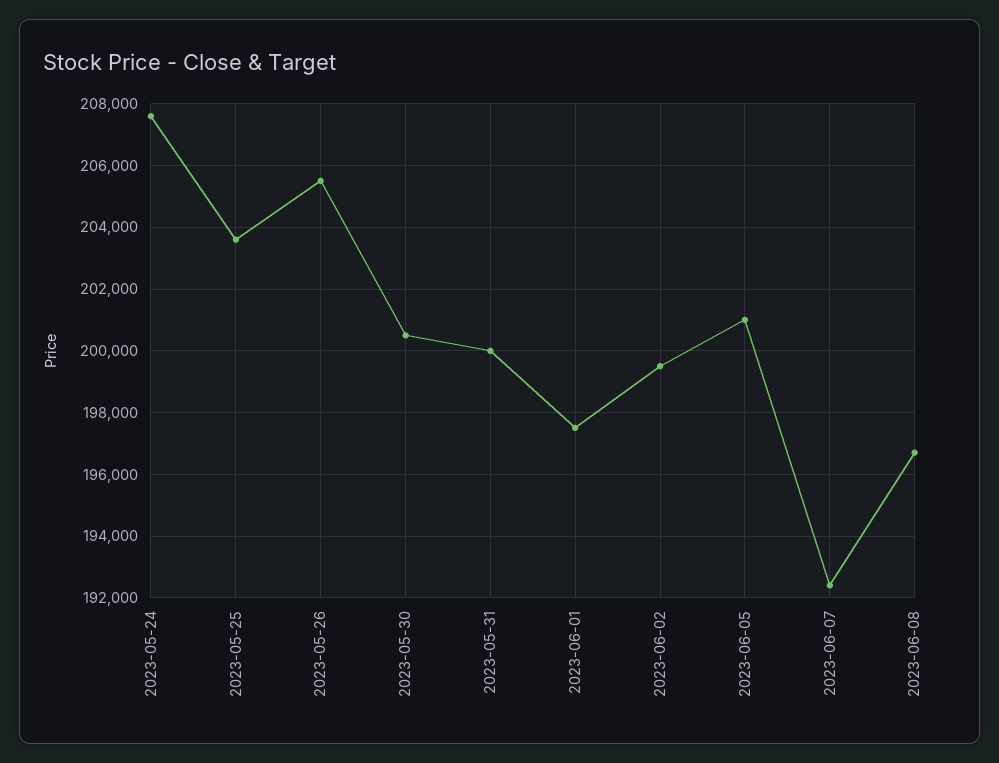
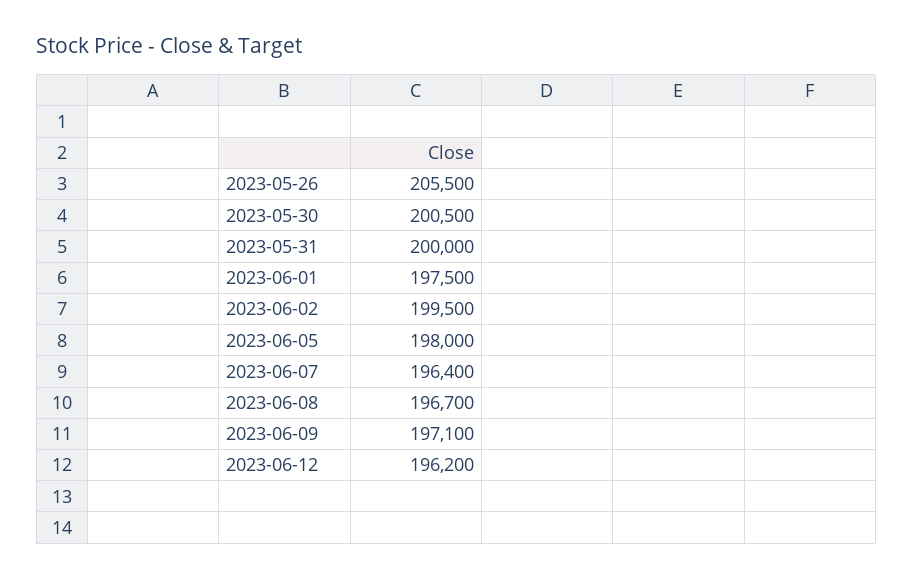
2023-05-24: 207600 -> none
2023-05-25: 203600 -> none
2023-06-05: 201000 -> 198000
2023-06-07: 192400 -> 196400
2023-06-09: none -> 197100
2023-06-12: none -> 196200

